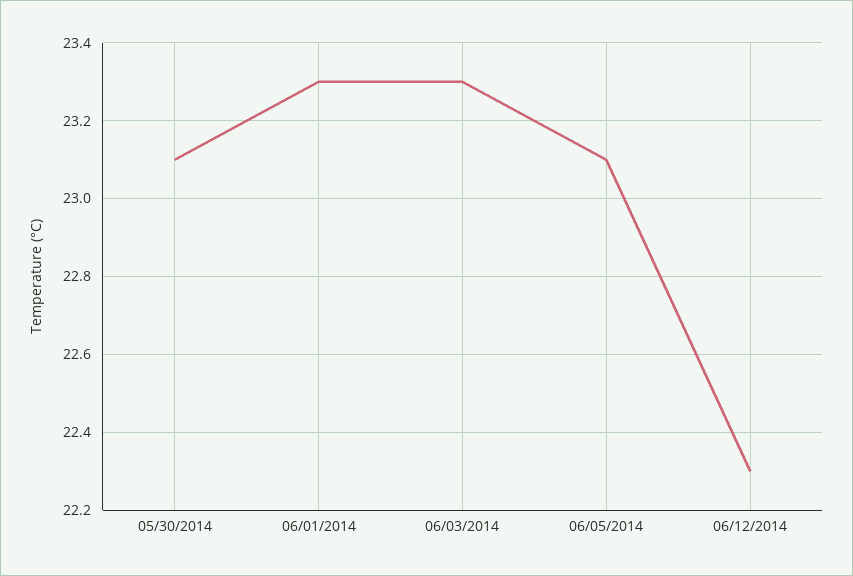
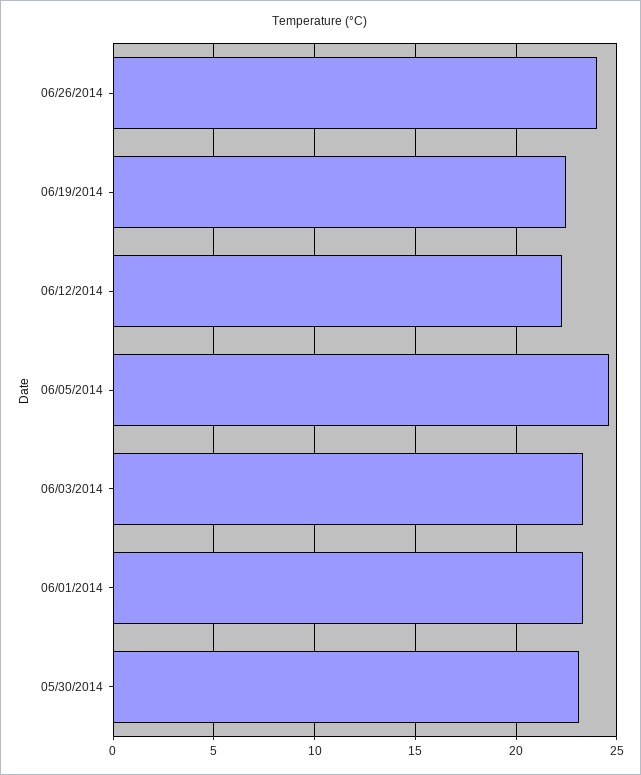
06/05/2014: 23.1 -> 24.5
06/26/2014: none -> 24
06/19/2014: none -> 22.5

